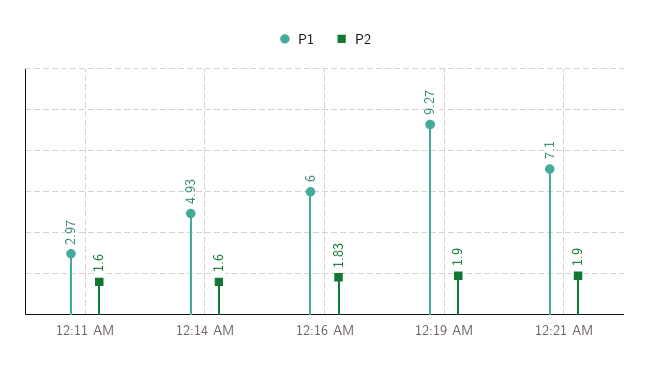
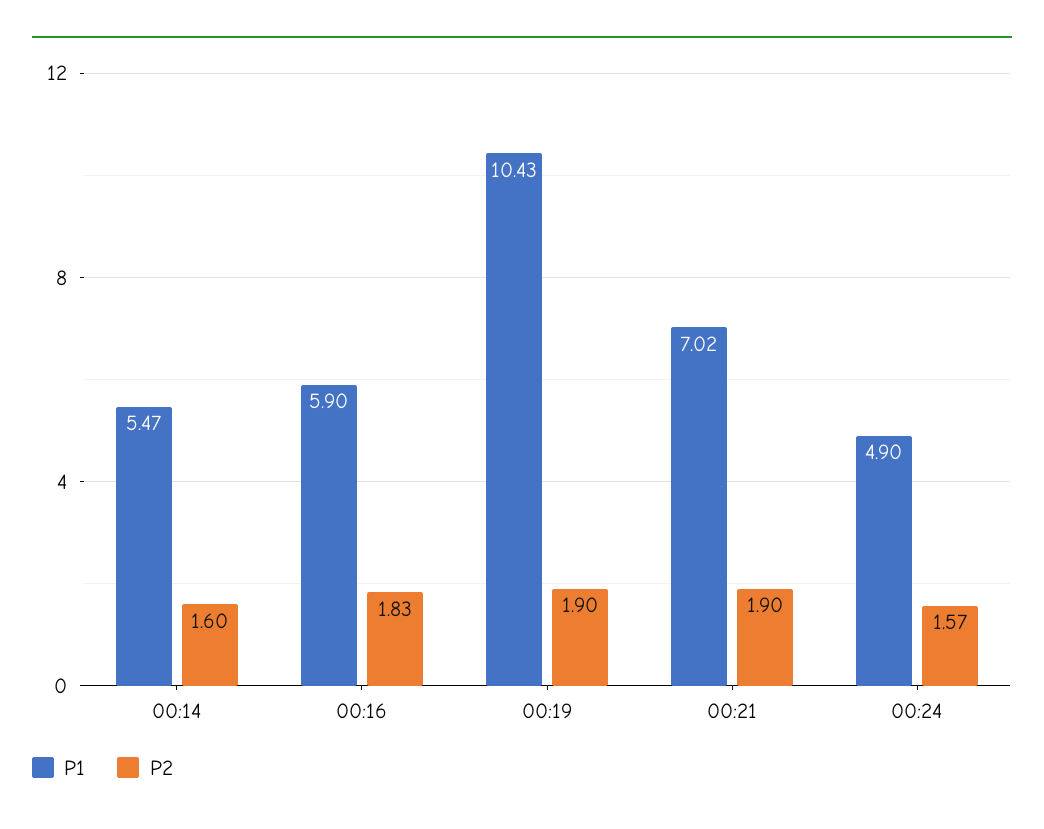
P1, 12:11 AM: 2.97 -> none
P2, 12:11 AM: 1.6 -> none
P1, 12:14 AM: 4.93 -> 5.47
P1, 12:16 AM: 6 -> 5.9
P1, 12:19 AM: 9.27 -> 10.43
P1, 12:21 AM: 7.1 -> 7.02
P1, 00:24: none -> 4.9
P2, 00:24: none -> 1.57

